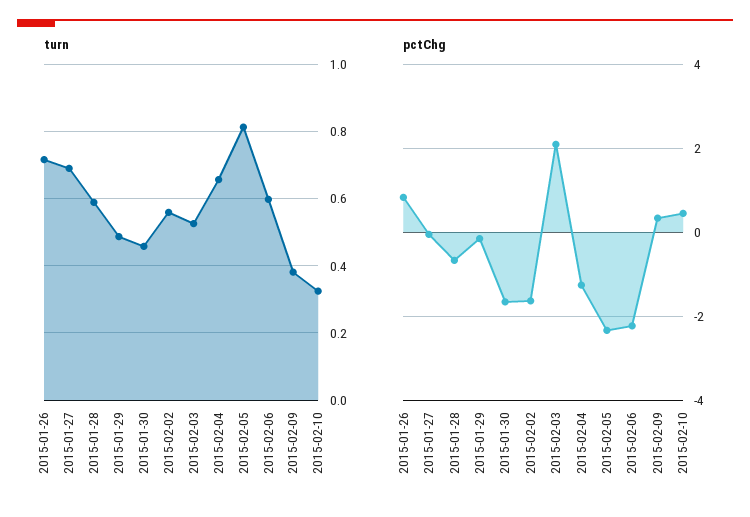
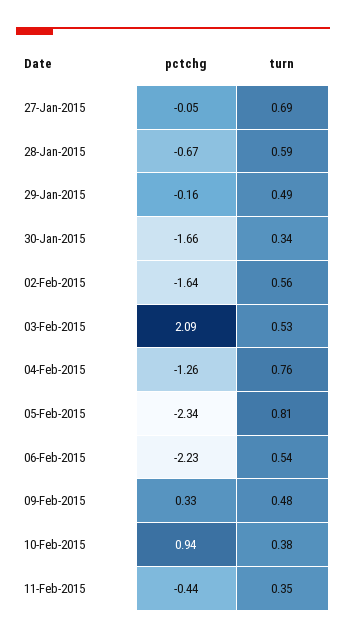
turn, 2015-01-26: 0.72 -> none
turn, 2015-01-30: 0.46 -> 0.34
turn, 2015-02-04: 0.66 -> 0.76
turn, 2015-02-06: 0.6 -> 0.54
turn, 2015-02-09: 0.38 -> 0.48
turn, 2015-02-10: 0.32 -> 0.38
pctChg, 2015-01-26: 0.8 -> none
pctChg, 2015-02-10: 0.4 -> 0.94
pctChg, 11-Feb-2015: none -> -0.44
turn, 11-Feb-2015: none -> 0.35

